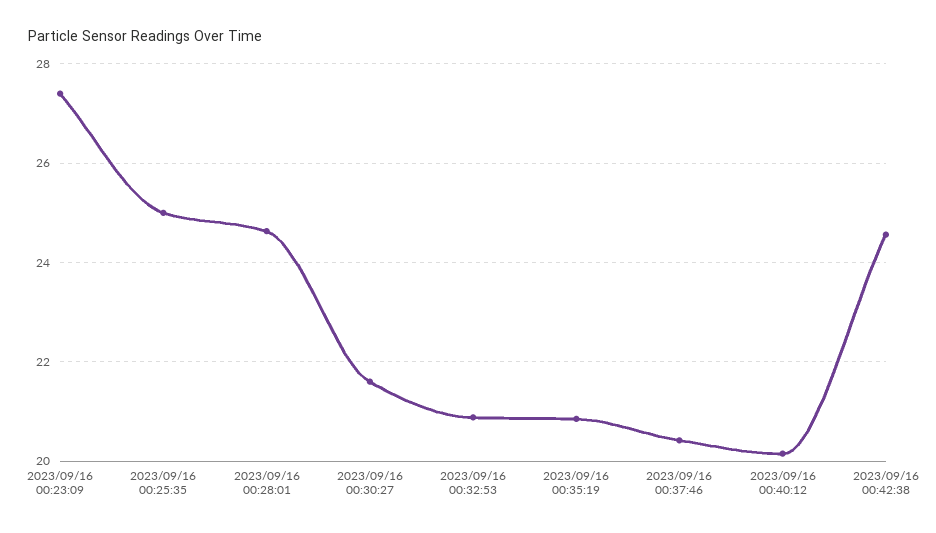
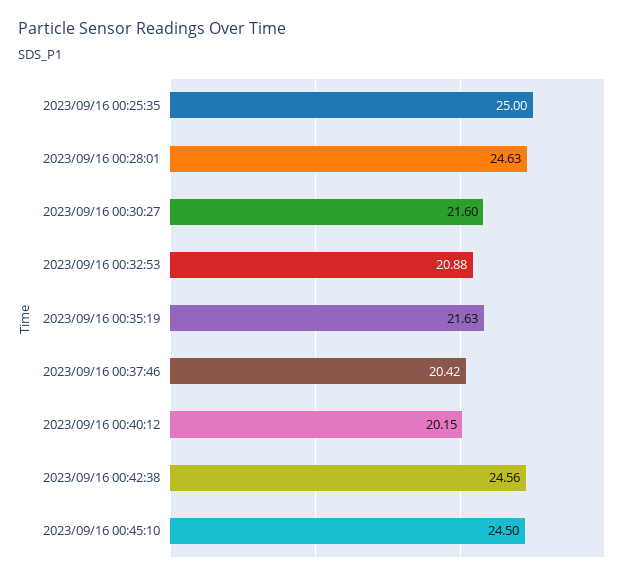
2023/09/16 00:23:09: 27.4 -> none
2023/09/16 00:35:19: 20.8 -> 21.63
2023/09/16 00:45:10: none -> 24.5

